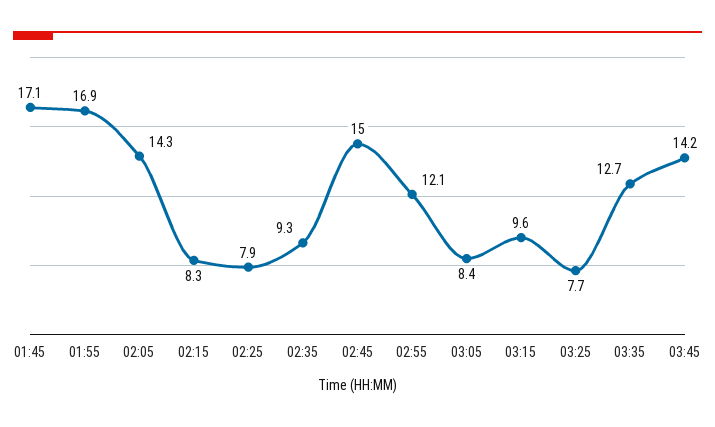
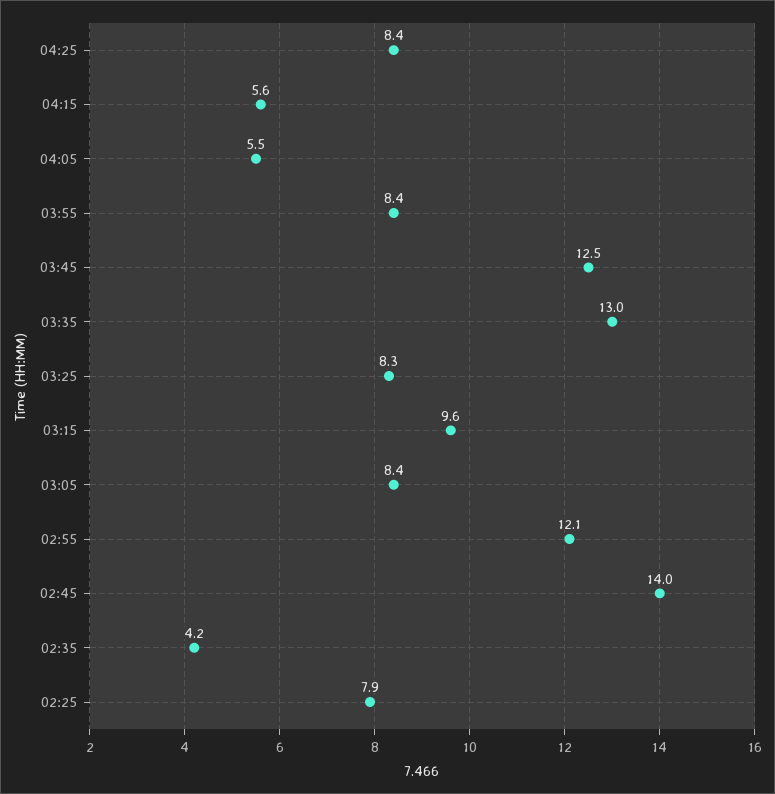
01:45: 17.1 -> none
01:55: 16.9 -> none
02:05: 14.3 -> none
02:15: 8.3 -> none
02:35: 9.3 -> 4.2
02:45: 15 -> 14
03:25: 7.7 -> 8.3
03:35: 12.7 -> 13
03:45: 14.2 -> 12.5
04:25: none -> 8.4
04:15: none -> 5.6
04:05: none -> 5.5
03:55: none -> 8.4

